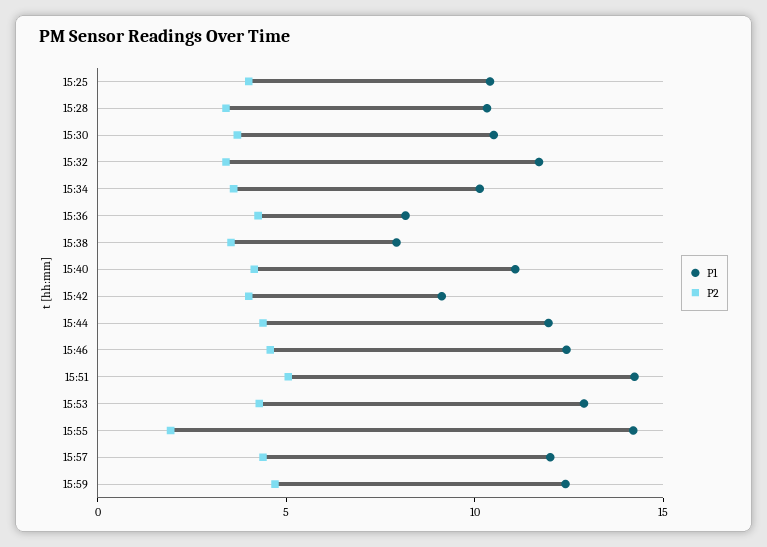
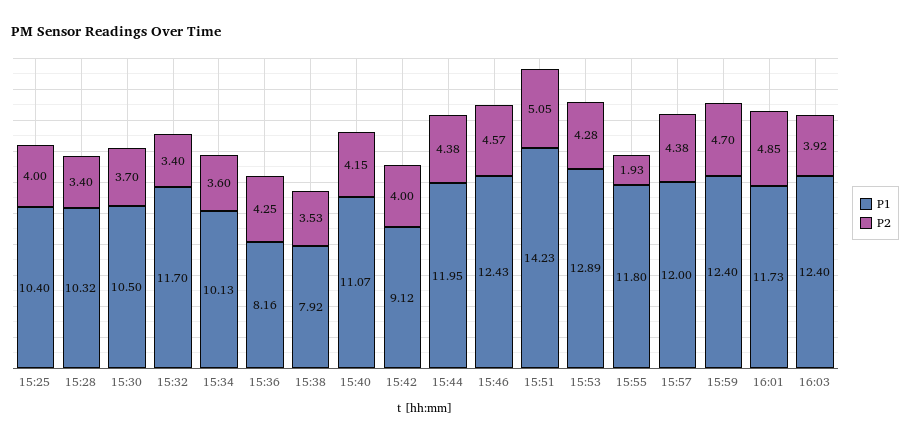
P1, 15:55: 14 -> 11.8
P1, 16:01: none -> 11.73
P2, 16:01: none -> 4.85
P1, 16:03: none -> 12.4
P2, 16:03: none -> 3.92

